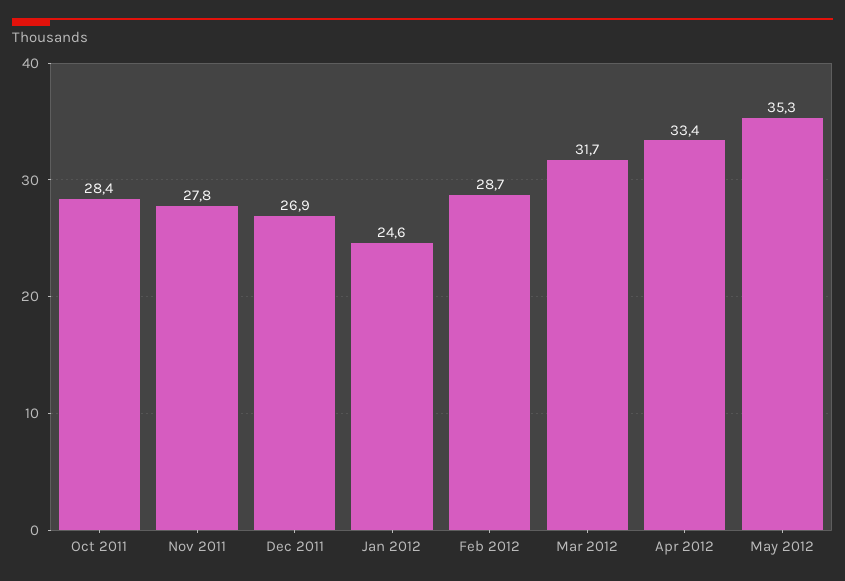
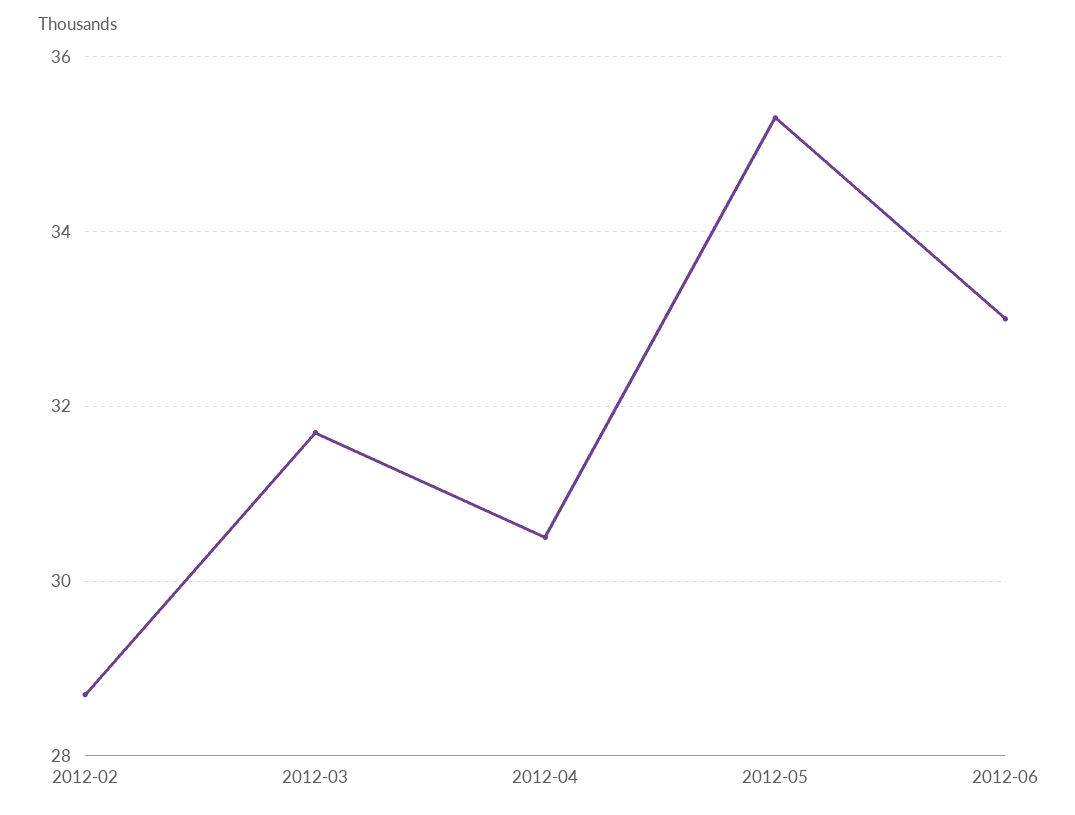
Oct 2011: 28.4 -> none
Nov 2011: 27.8 -> none
Dec 2011: 26.9 -> none
Jan 2012: 24.6 -> none
Apr 2012: 33.4 -> 30.5
2012-06: none -> 33

